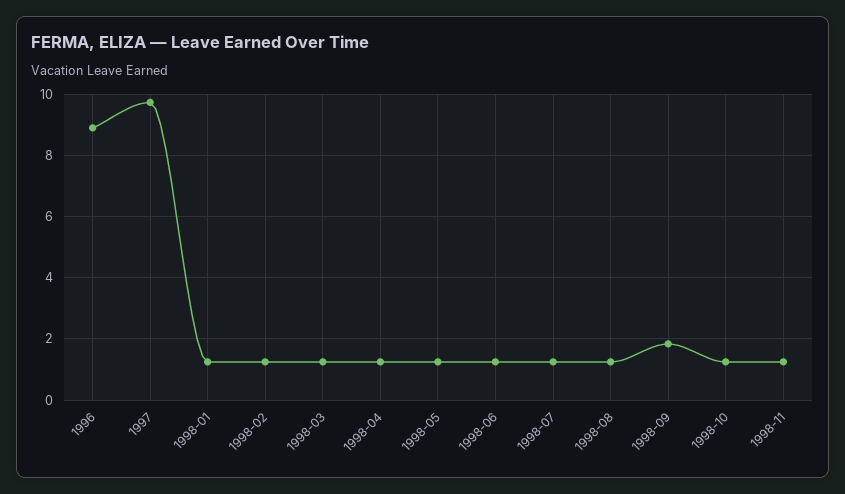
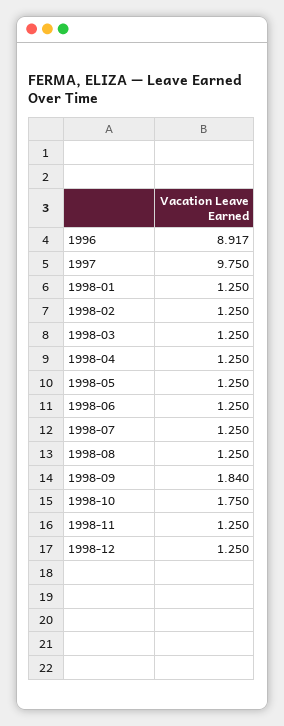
1998-10: 1.2 -> 1.75
1998-12: none -> 1.25

